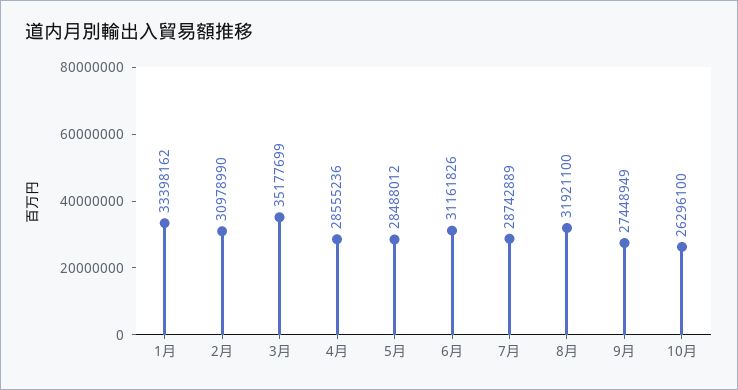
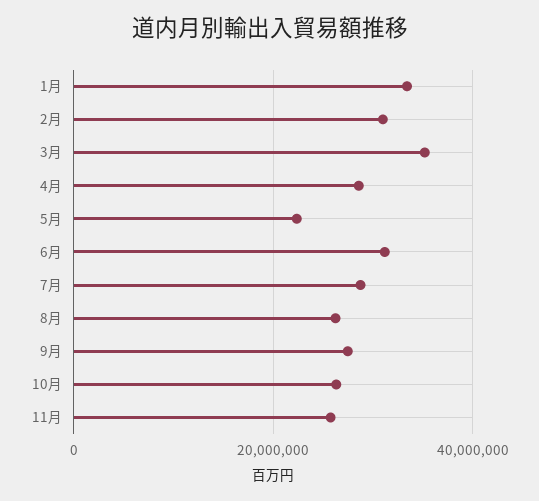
5月: 28488012 -> 22000000
8月: 31921100 -> 26000000
11月: none -> 26000000

